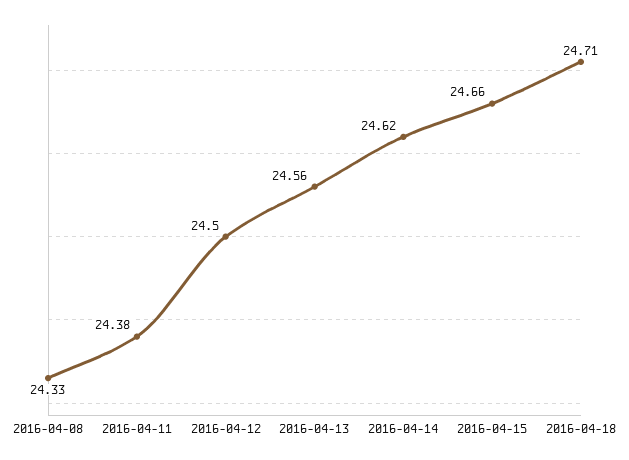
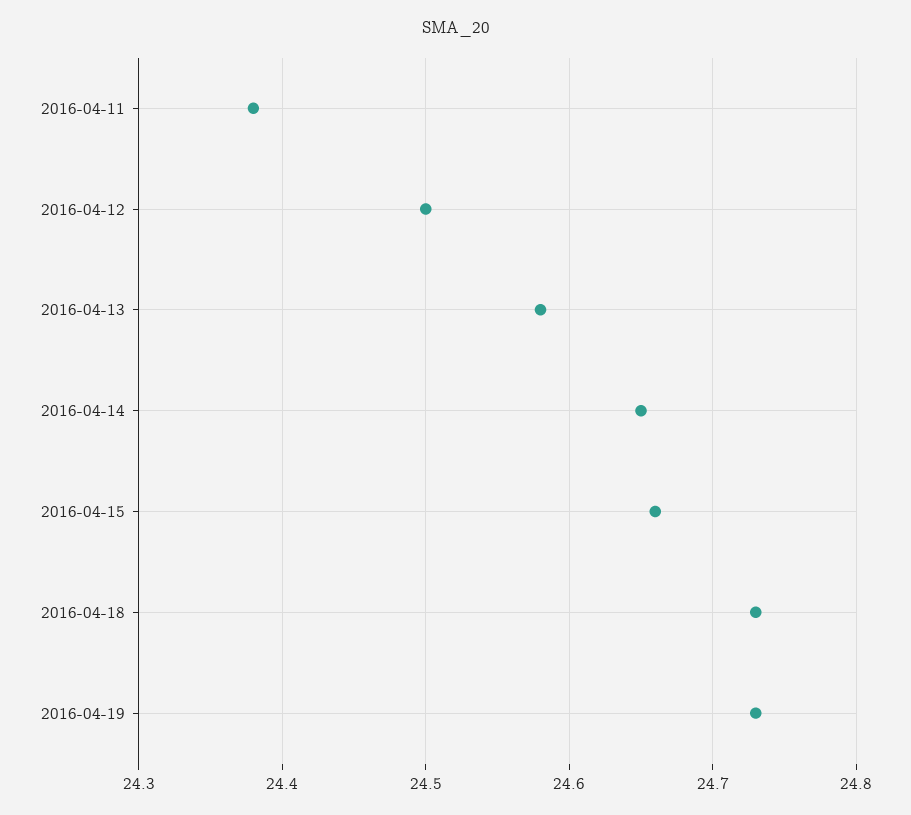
2016-04-08: 24.33 -> none
2016-04-13: 24.56 -> 24.58
2016-04-14: 24.62 -> 24.65
2016-04-18: 24.71 -> 24.73
2016-04-19: none -> 24.73

